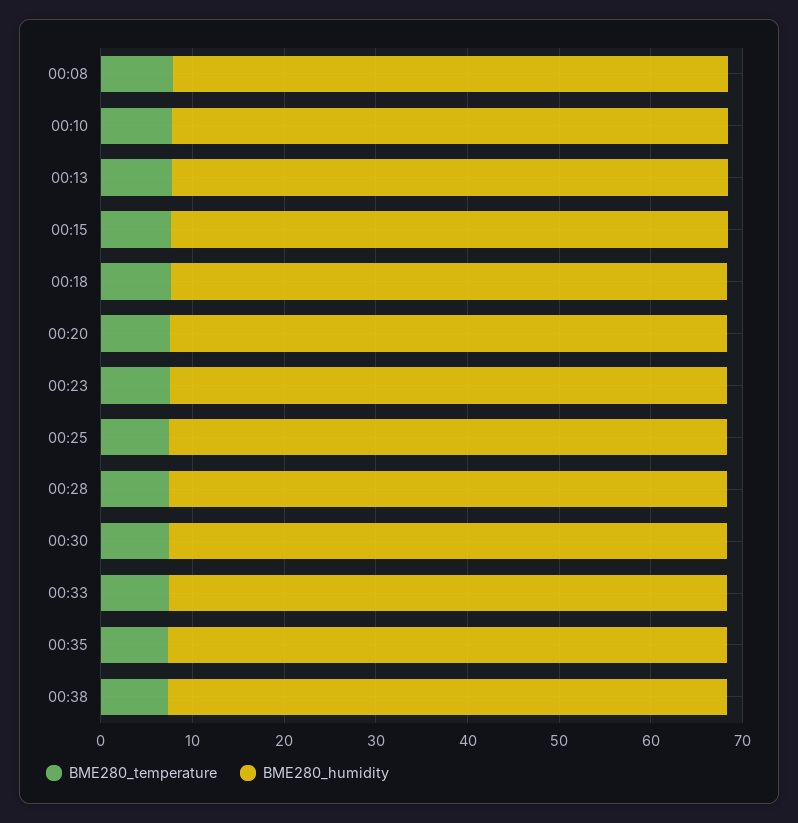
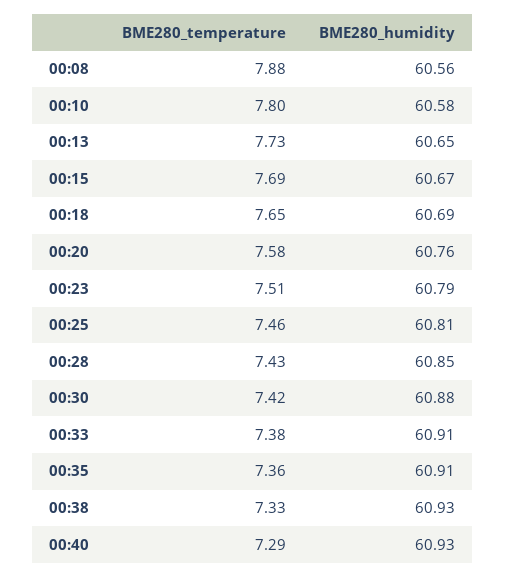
BME280_temperature, 00:40: none -> 7.29
BME280_humidity, 00:40: none -> 60.93

